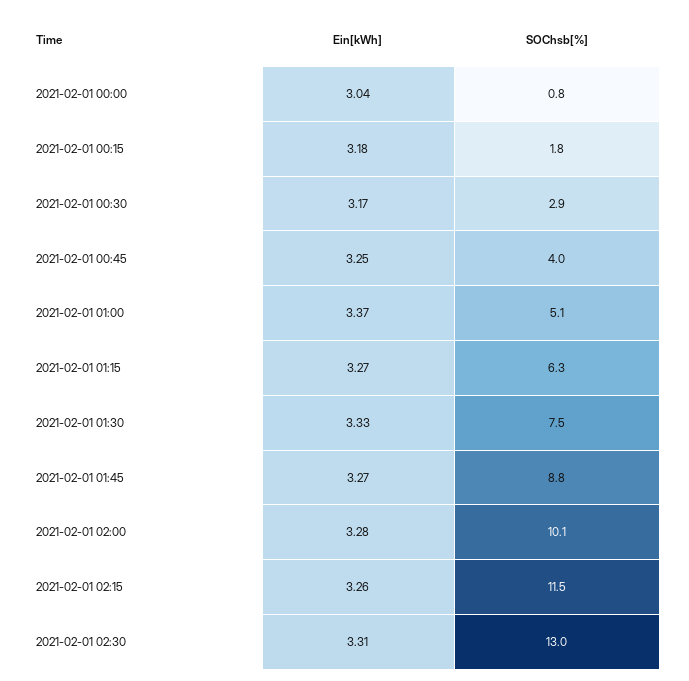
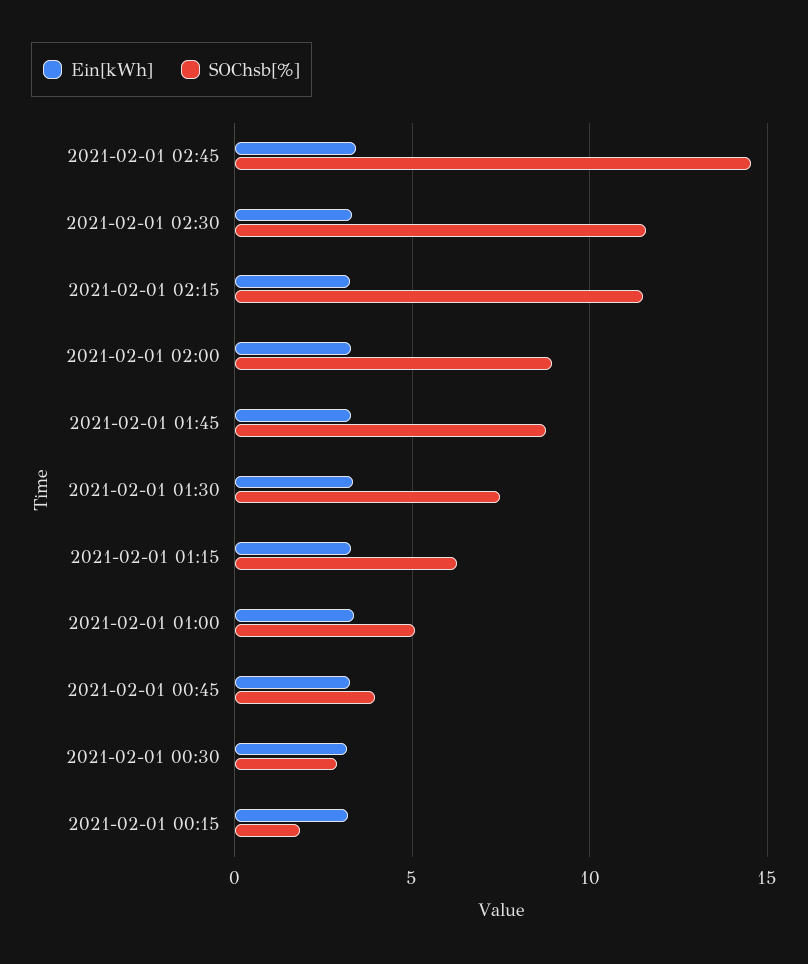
Ein[kWh], 2021-02-01 00:00: 3.04 -> none
SOChsb[%], 2021-02-01 00:00: 0.8 -> none
SOChsb[%], 2021-02-01 02:00: 10.1 -> 9
SOChsb[%], 2021-02-01 02:30: 13 -> 11.5
Ein[kWh], 2021-02-01 02:45: none -> 3.5
SOChsb[%], 2021-02-01 02:45: none -> 14.5

